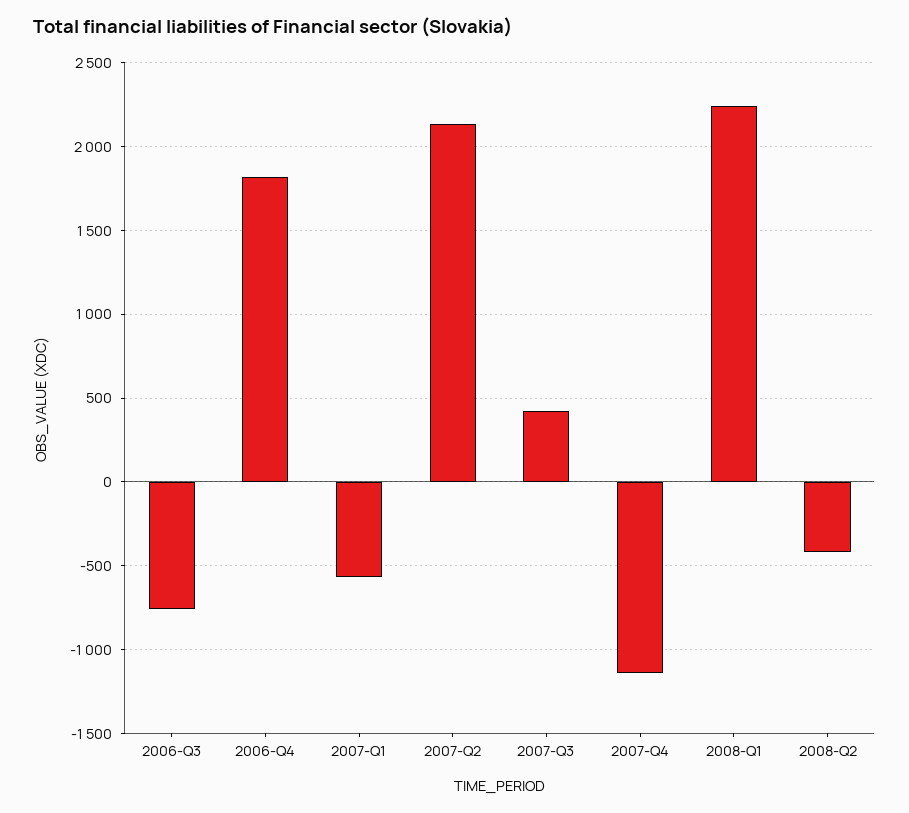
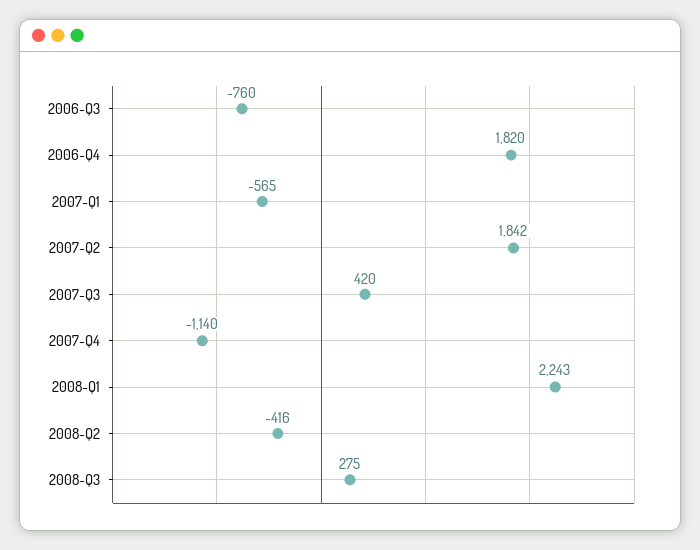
2007-Q2: 2150 -> 1842
2008-Q3: none -> 275

